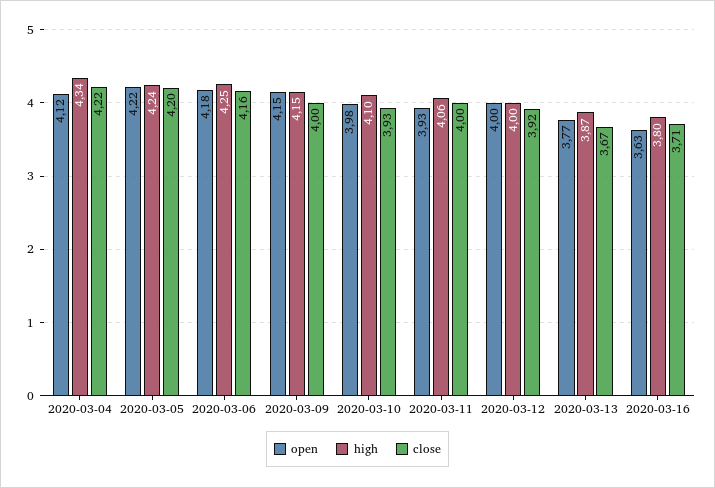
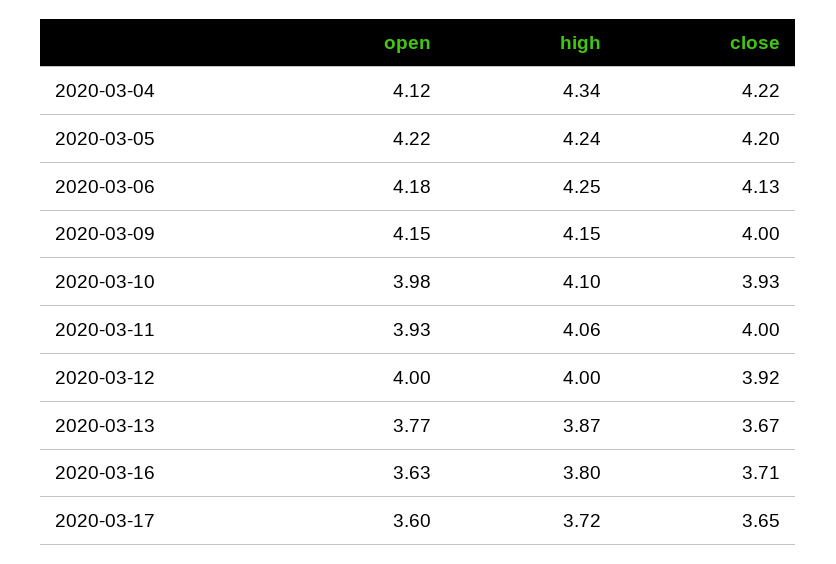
close, 2020-03-06: 4.16 -> 4.13
open, 2020-03-17: none -> 3.6
high, 2020-03-17: none -> 3.72
close, 2020-03-17: none -> 3.65

